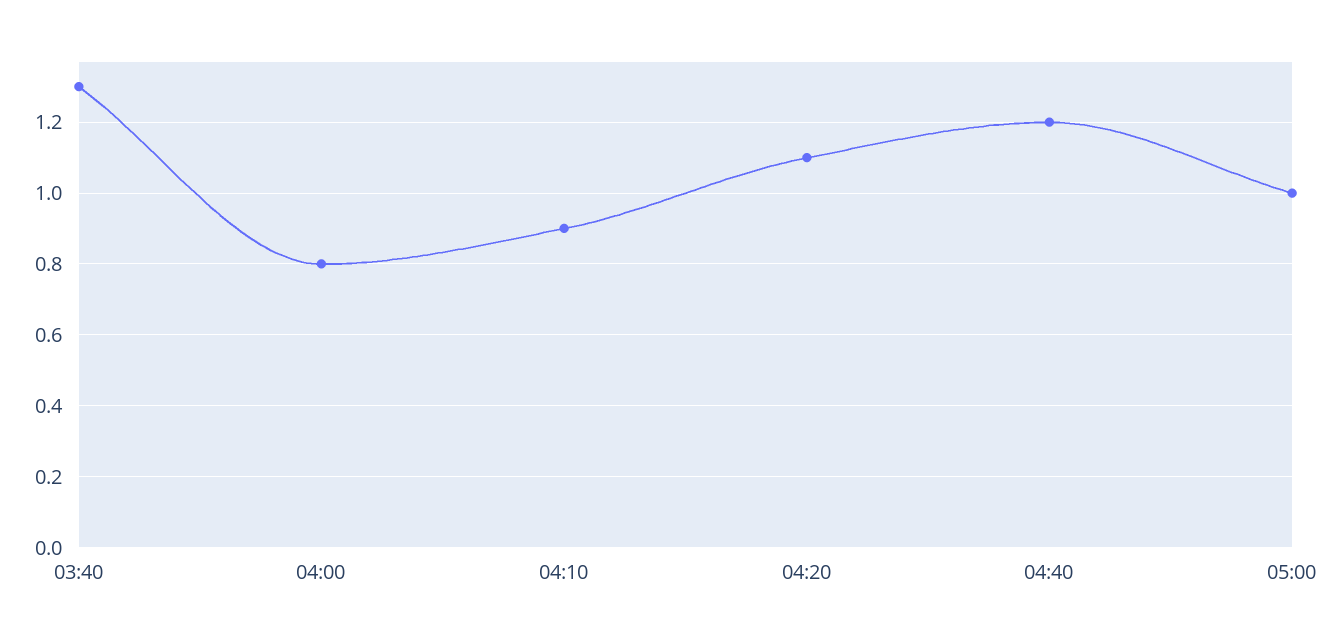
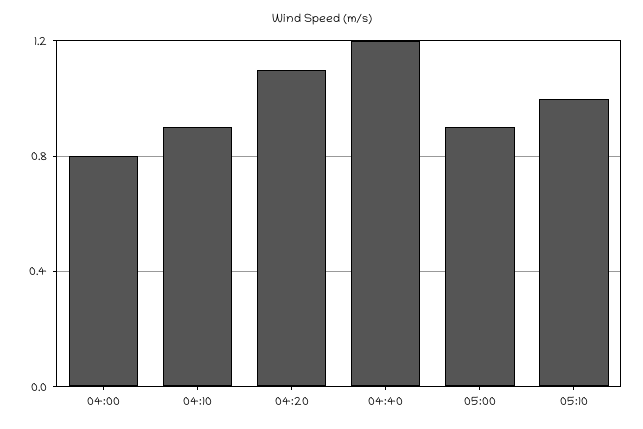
03:40: 1.3 -> none
05:00: 1 -> 0.9
05:10: none -> 1

